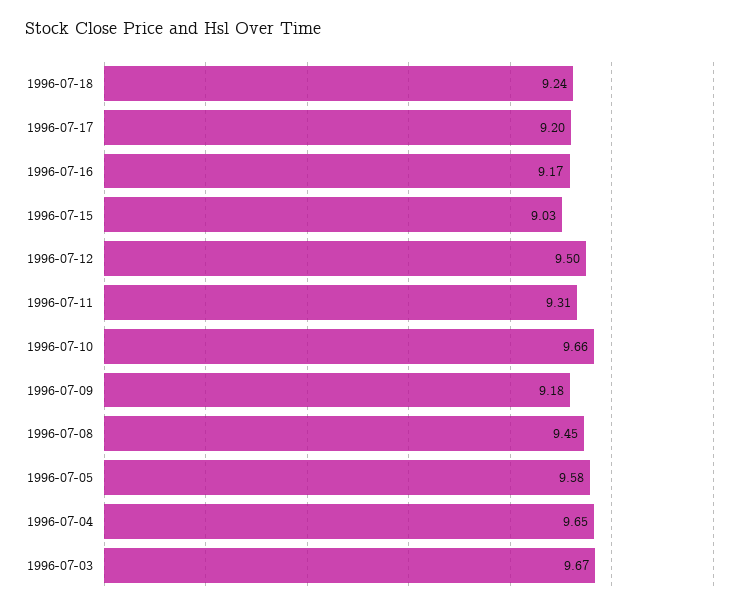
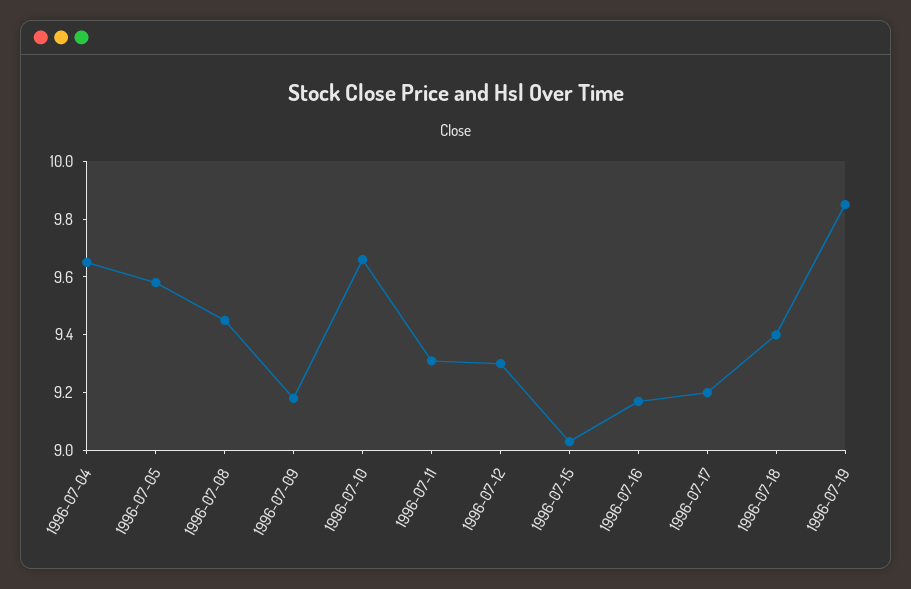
1996-07-18: 9.24 -> 9.4
1996-07-12: 9.5 -> 9.3
1996-07-03: 9.67 -> none
1996-07-19: none -> 9.85

